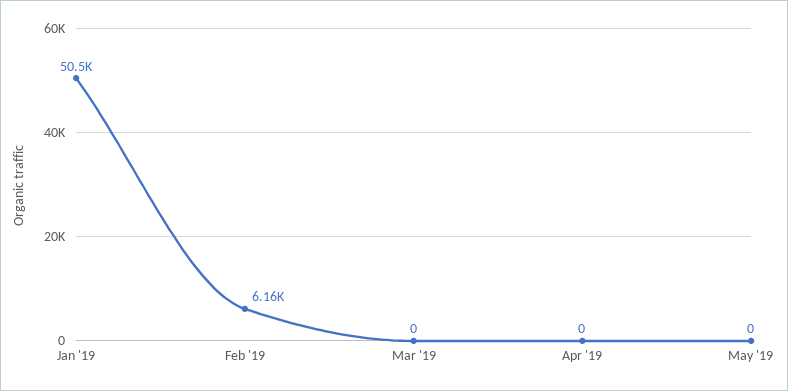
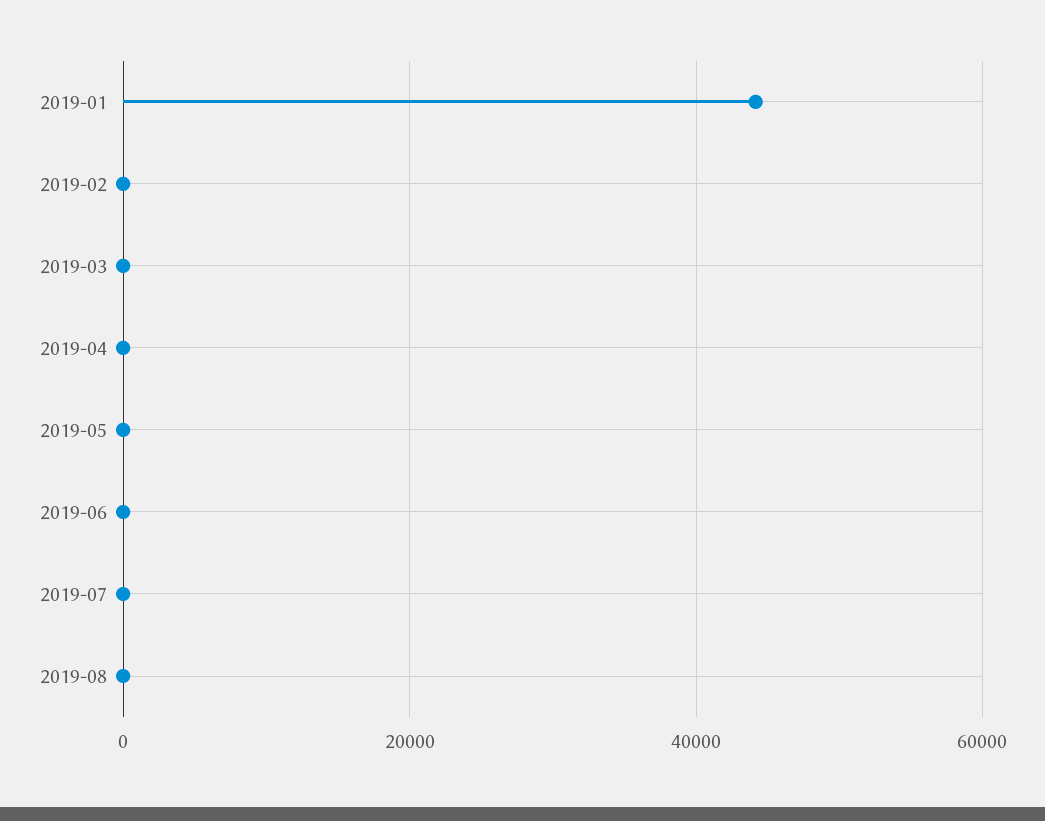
Jan '19: 50500 -> 44000
Feb '19: 6160 -> 0
2019-06: none -> 0
2019-07: none -> 0
2019-08: none -> 0

